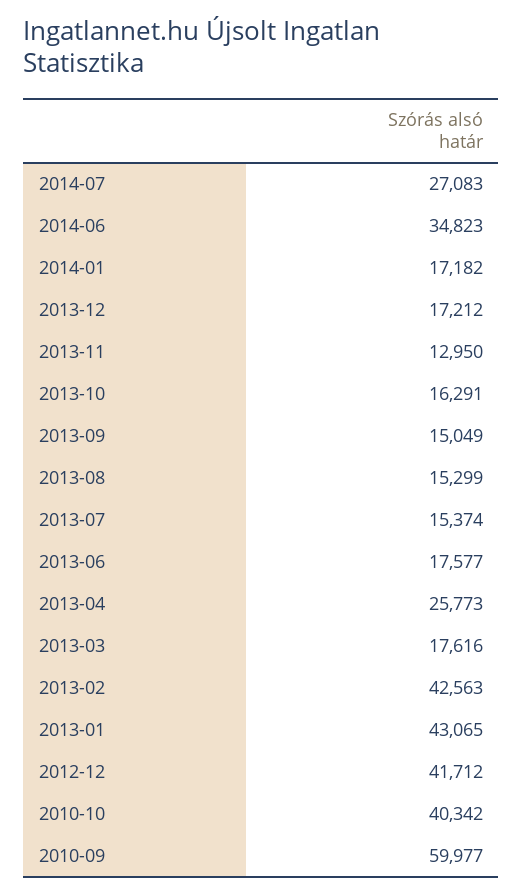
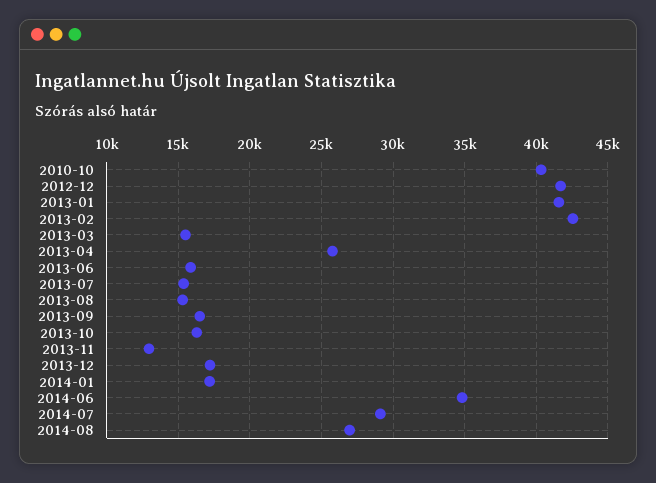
2014-07: 27083 -> 29000
2013-09: 15049 -> 16500
2013-06: 17577 -> 16000
2013-03: 17616 -> 15500
2013-01: 43065 -> 41500
2010-09: 59977 -> none
2014-08: none -> 27000

